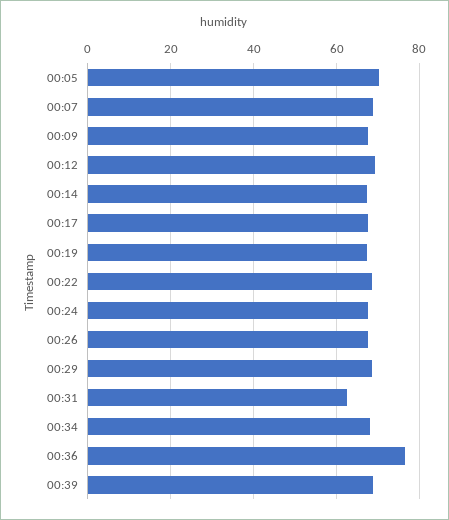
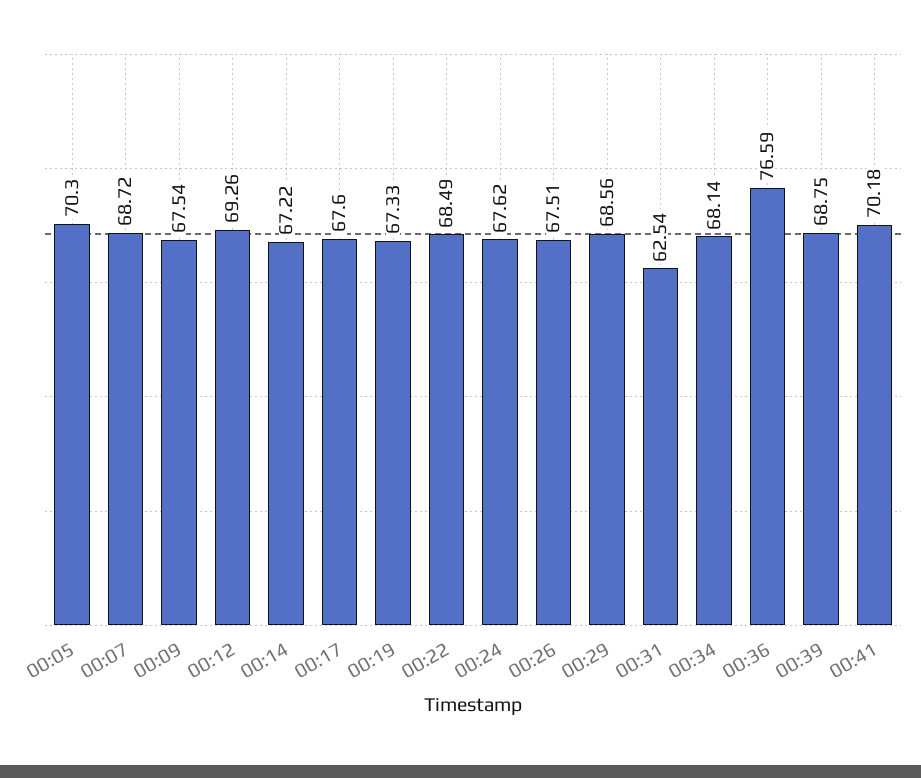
00:41: none -> 70.18

